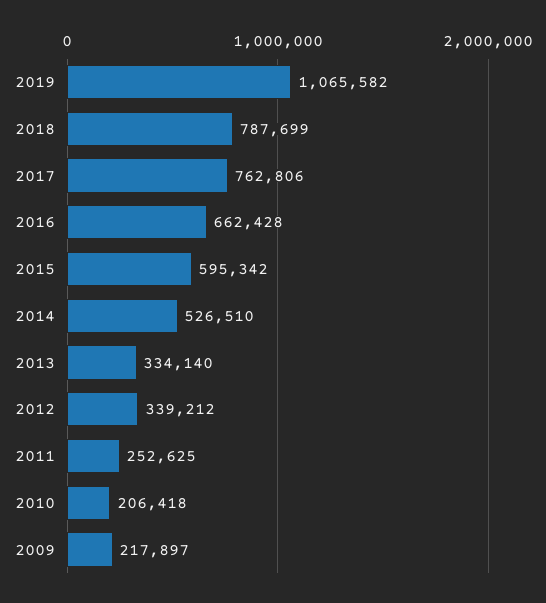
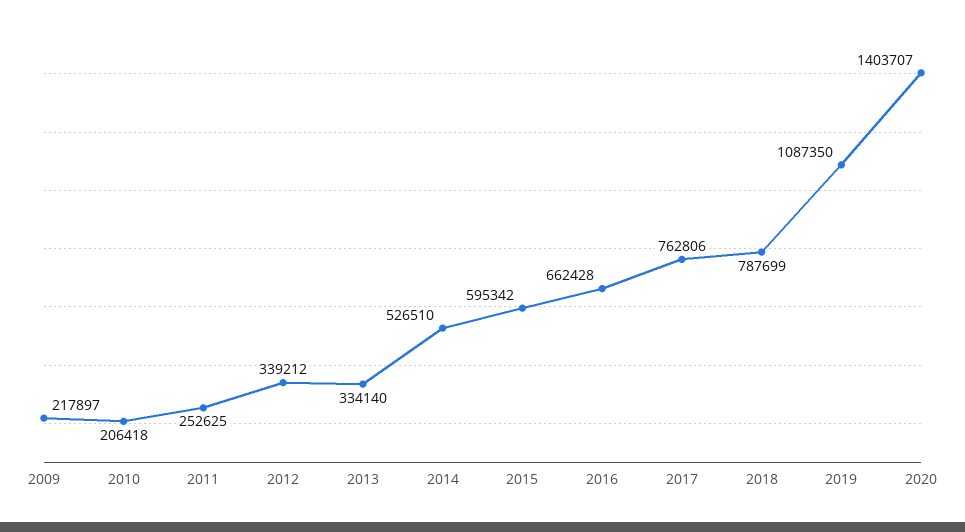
2019: 1065582 -> 1087350
2020: none -> 1403707

